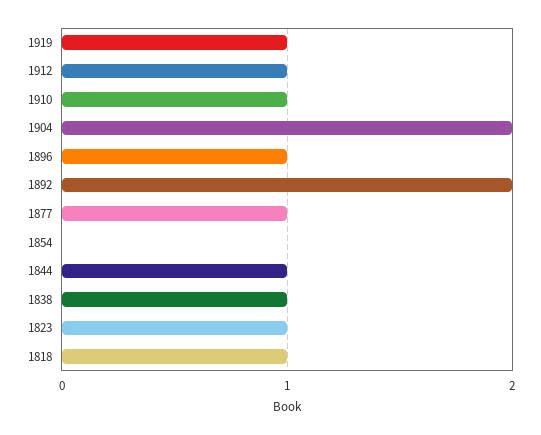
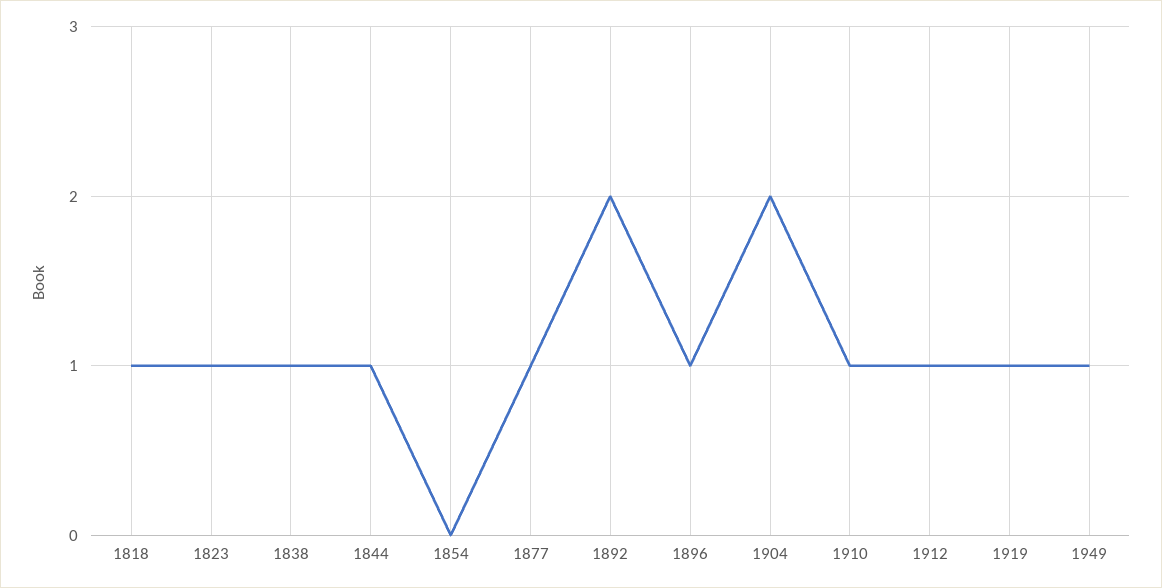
1949: none -> 1

